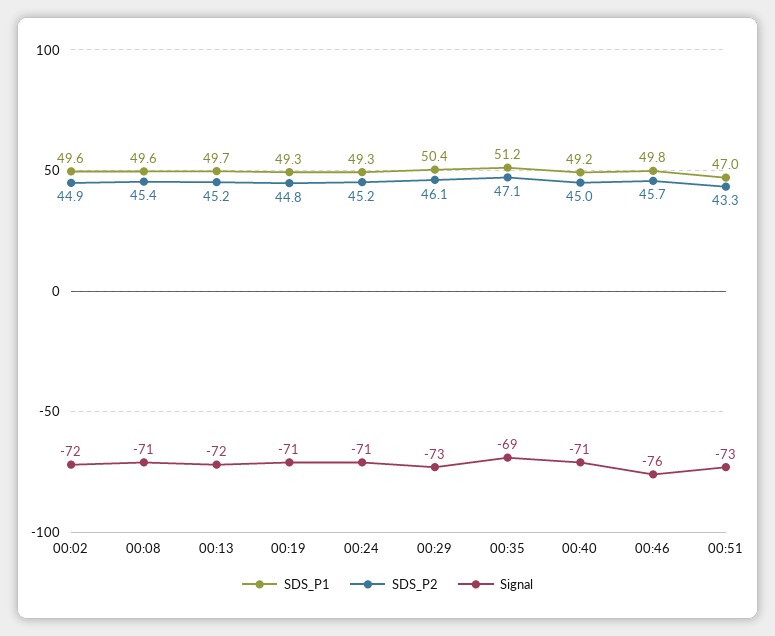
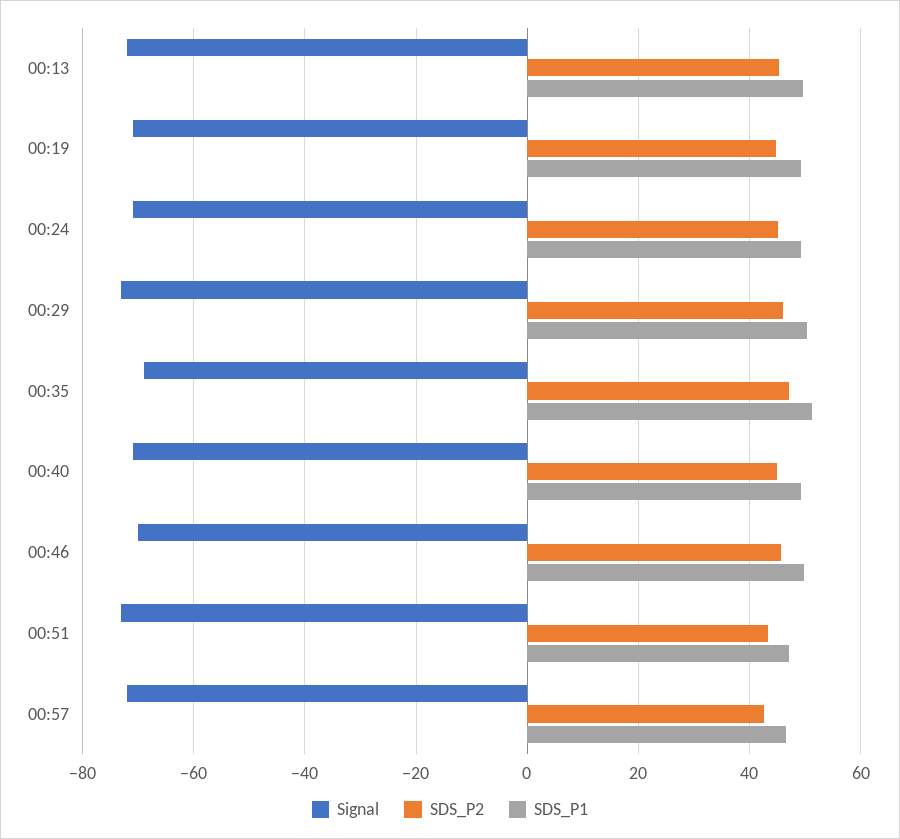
SDS_P1, 00:02: 49.6 -> none
SDS_P2, 00:02: 44.9 -> none
Signal, 00:02: -72 -> none
SDS_P1, 00:08: 49.6 -> none
SDS_P2, 00:08: 45.4 -> none
Signal, 00:08: -71 -> none
Signal, 00:46: -76 -> -70
Signal, 00:57: none -> -72
SDS_P2, 00:57: none -> 42
SDS_P1, 00:57: none -> 46

